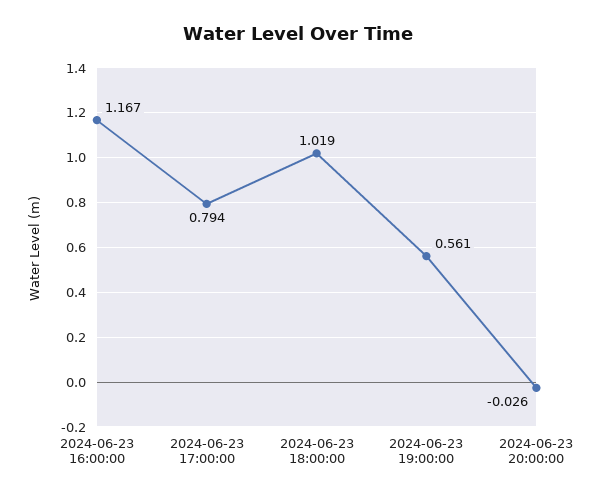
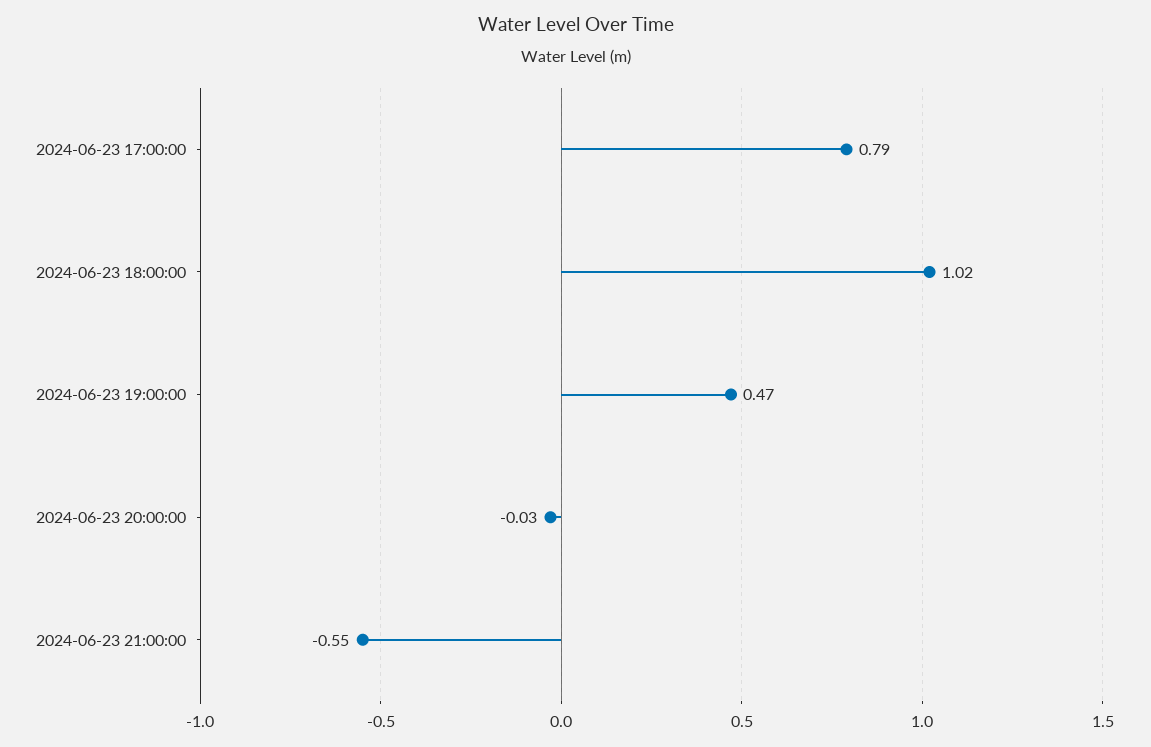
2024-06-23 16:00:00: 1.167 -> none
2024-06-23 19:00:00: 0.561 -> 0.47
2024-06-23 21:00:00: none -> -0.55

